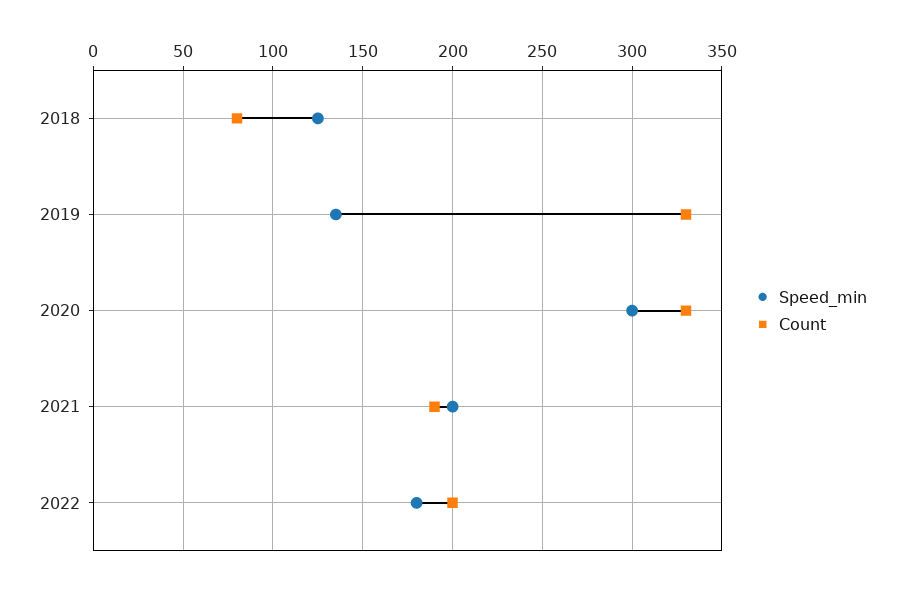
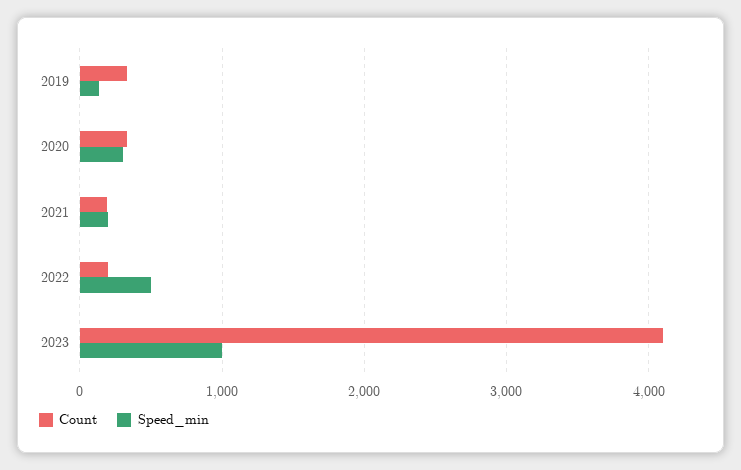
Speed_min, 2018: 125 -> none
Count, 2018: 80 -> none
Speed_min, 2022: 180 -> 500
Count, 2023: none -> 4100
Speed_min, 2023: none -> 1000

